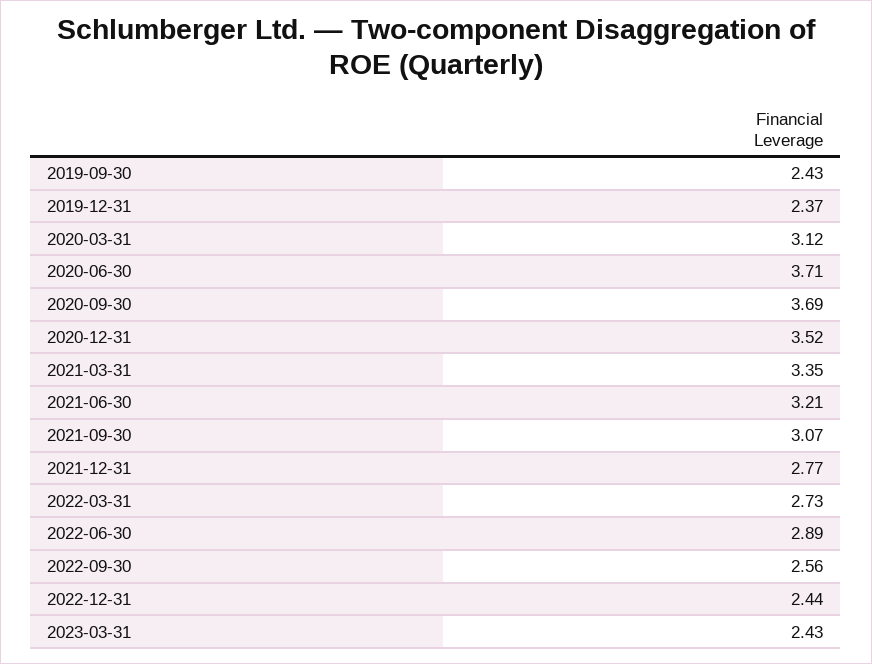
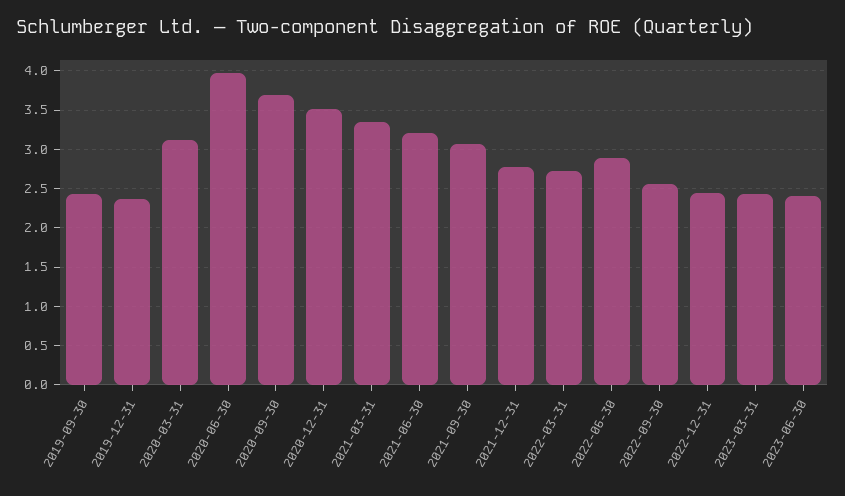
2020-06-30: 3.71 -> 4
2023-06-30: none -> 2.4

